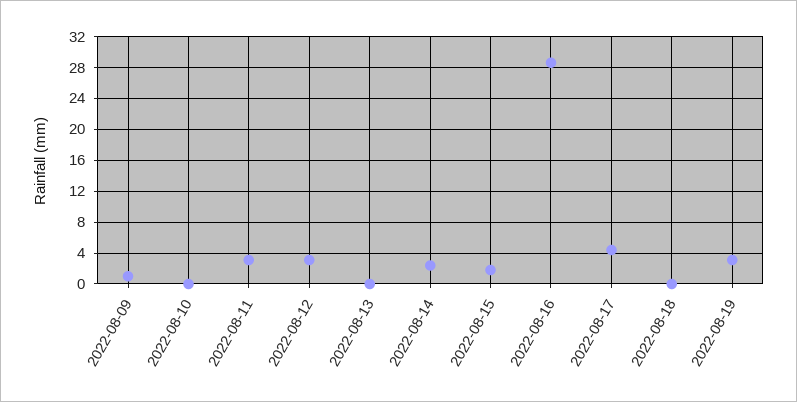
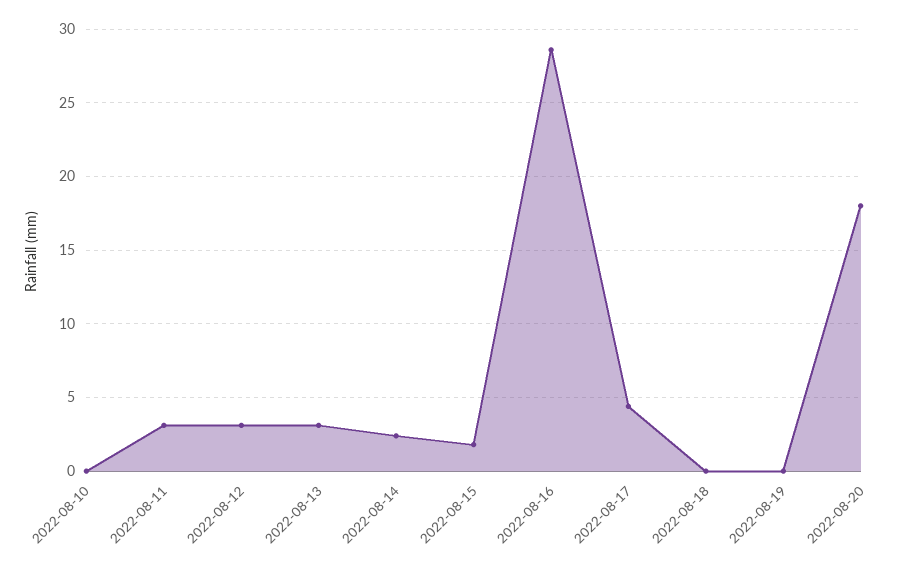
2022-08-09: 1 -> none
2022-08-13: 0 -> 3
2022-08-19: 3 -> 0
2022-08-20: none -> 18

